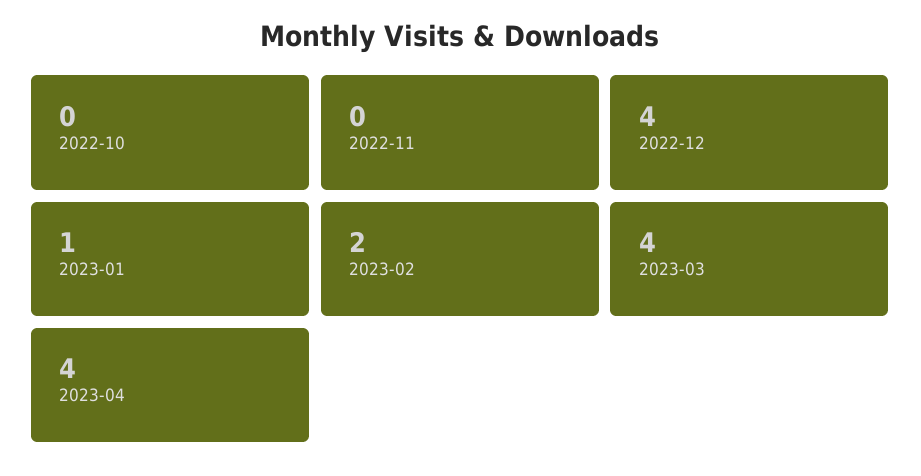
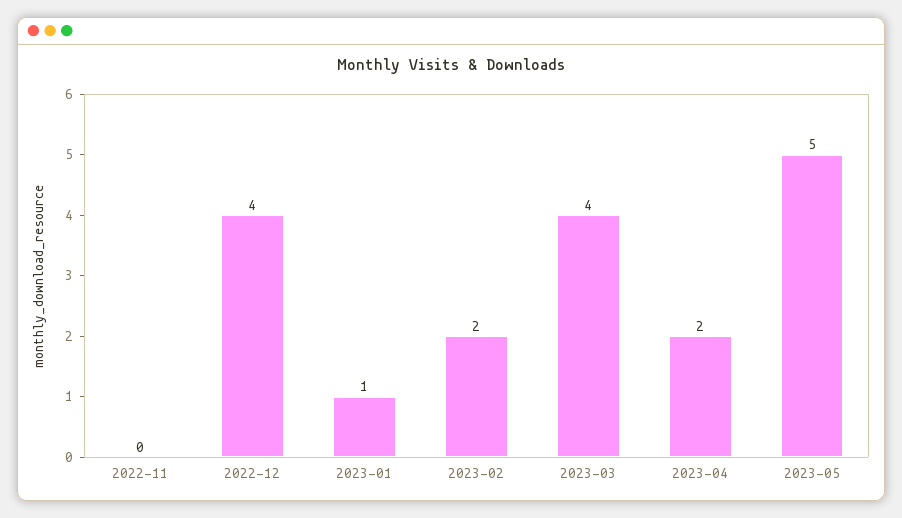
2022-10: 0 -> none
2023-04: 4 -> 2
2023-05: none -> 5

